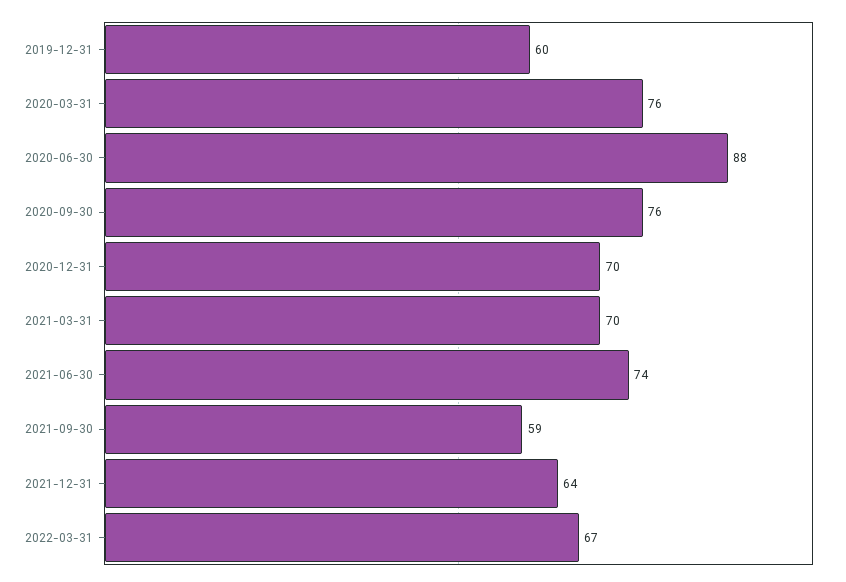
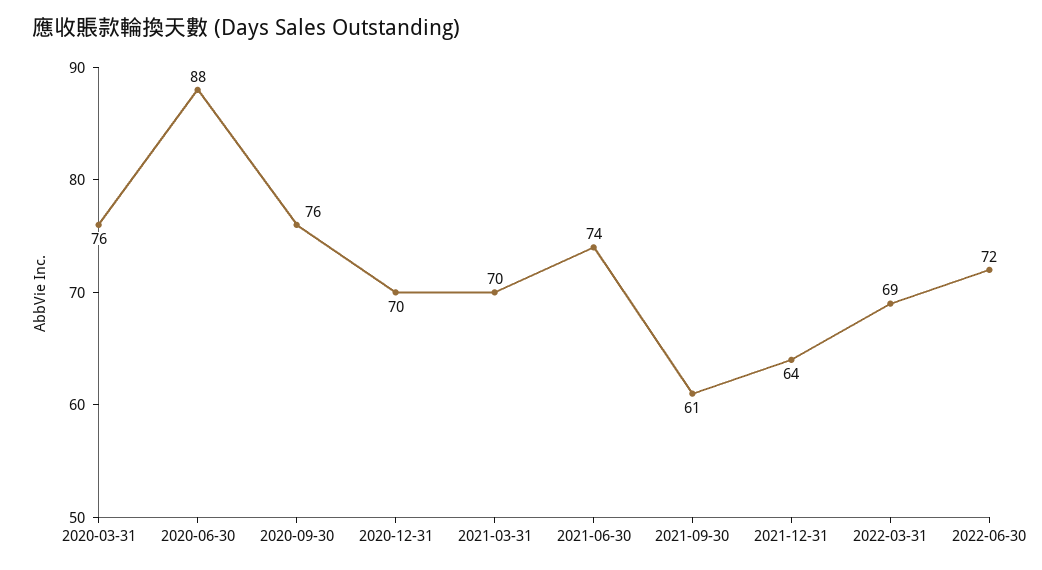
2019-12-31: 60 -> none
2021-09-30: 59 -> 61
2022-03-31: 67 -> 69
2022-06-30: none -> 72

